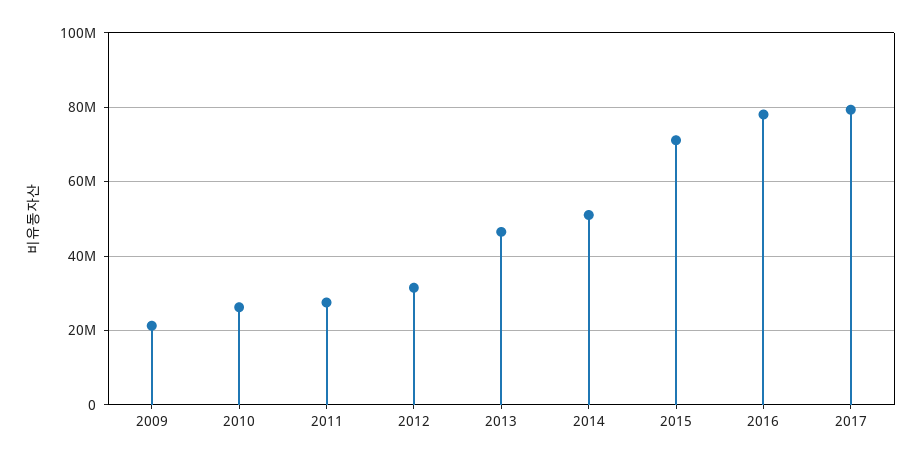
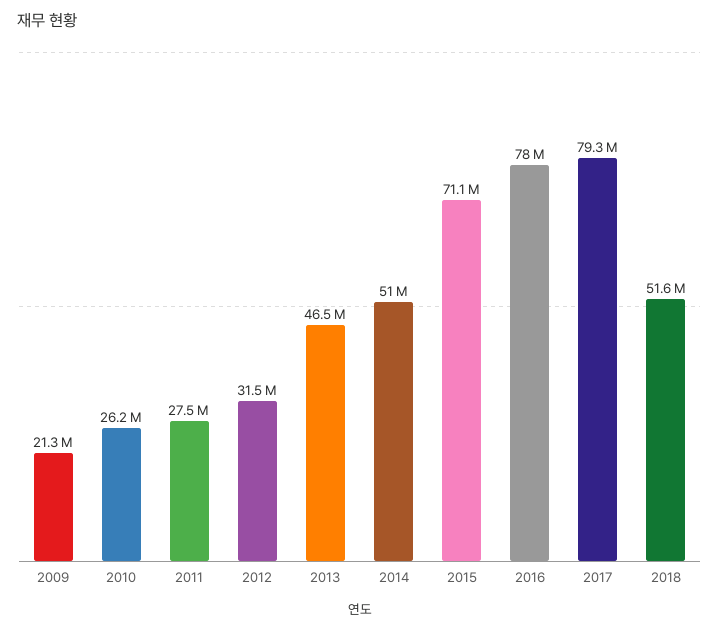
2018: none -> 51600000

